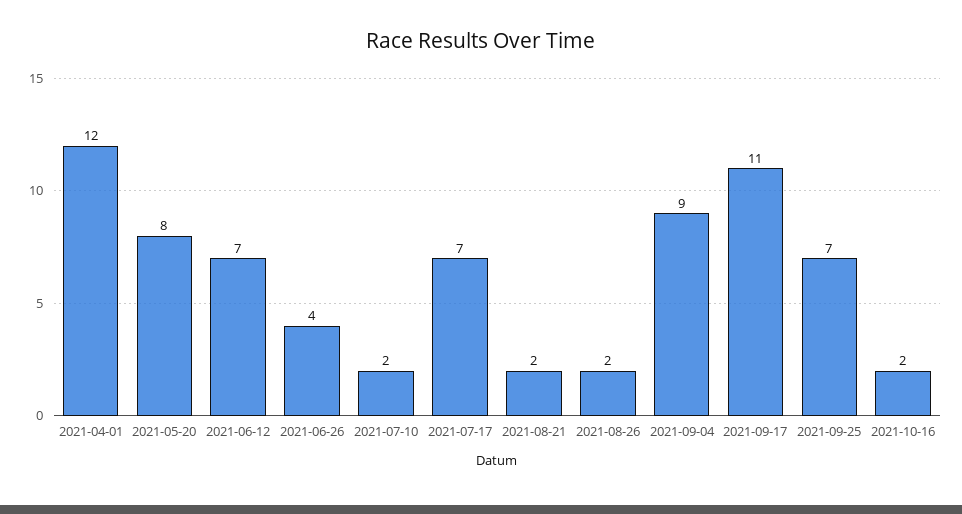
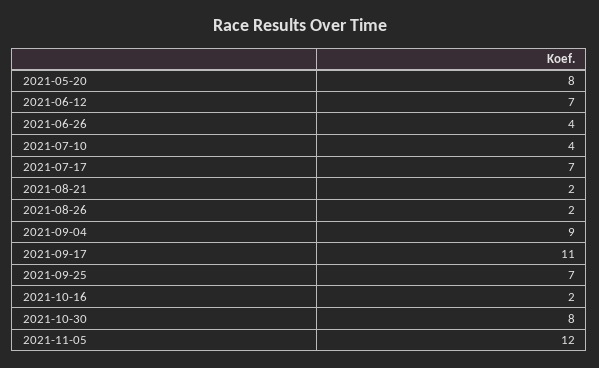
2021-04-01: 12 -> none
2021-07-10: 2 -> 4
2021-10-30: none -> 8
2021-11-05: none -> 12

